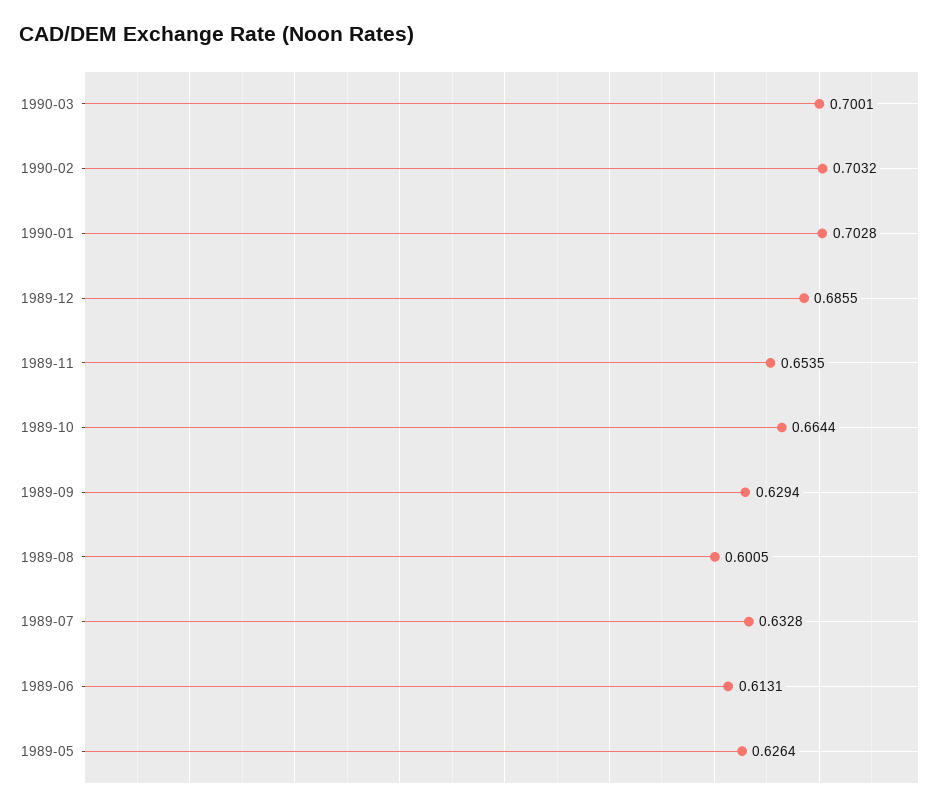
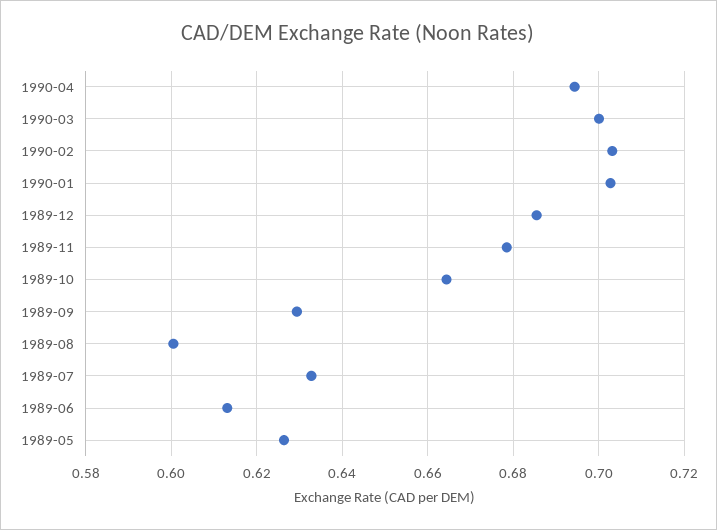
1989-11: 0.6535 -> 0.678
1990-04: none -> 0.694

